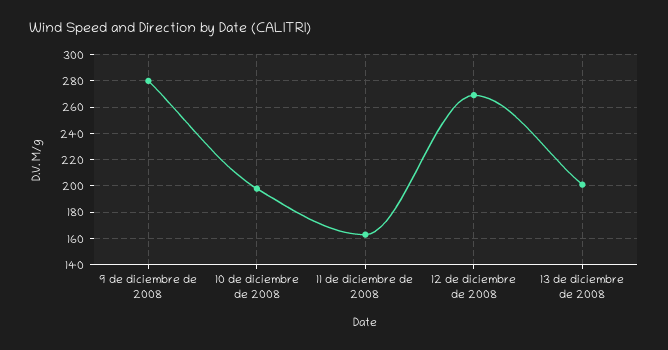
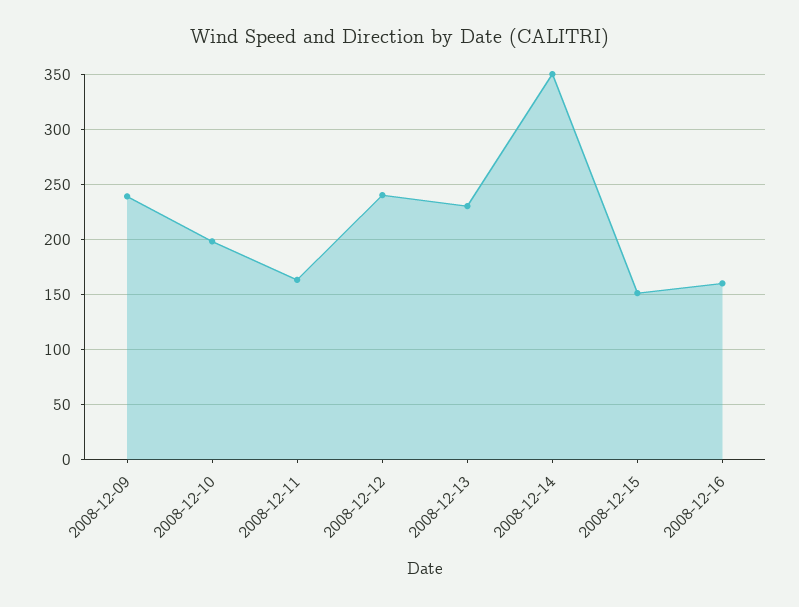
9 de diciembre de 2008: 280 -> 240
12 de diciembre de 2008: 270 -> 240
13 de diciembre de 2008: 200 -> 230
2008-12-14: none -> 350
2008-12-15: none -> 150
2008-12-16: none -> 160

